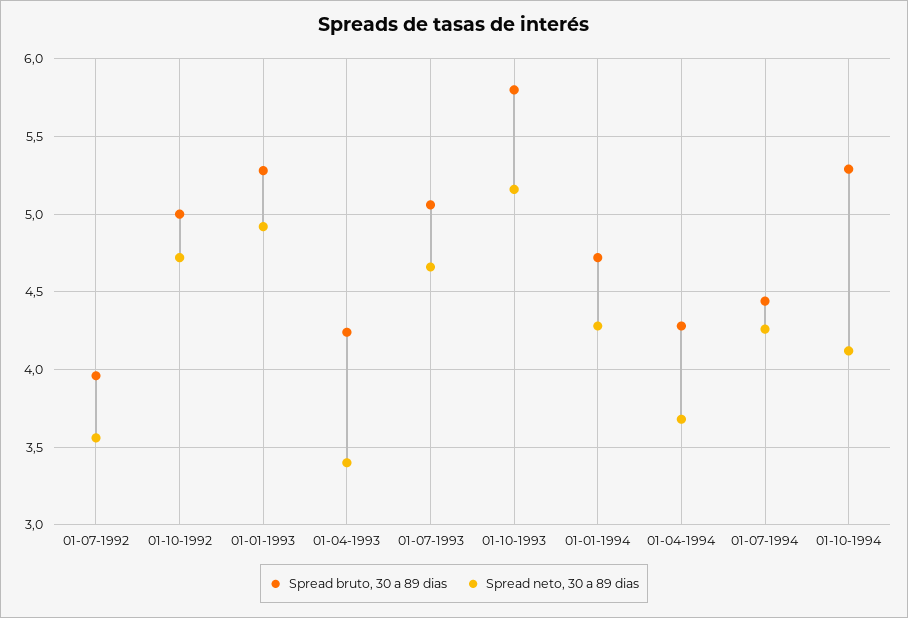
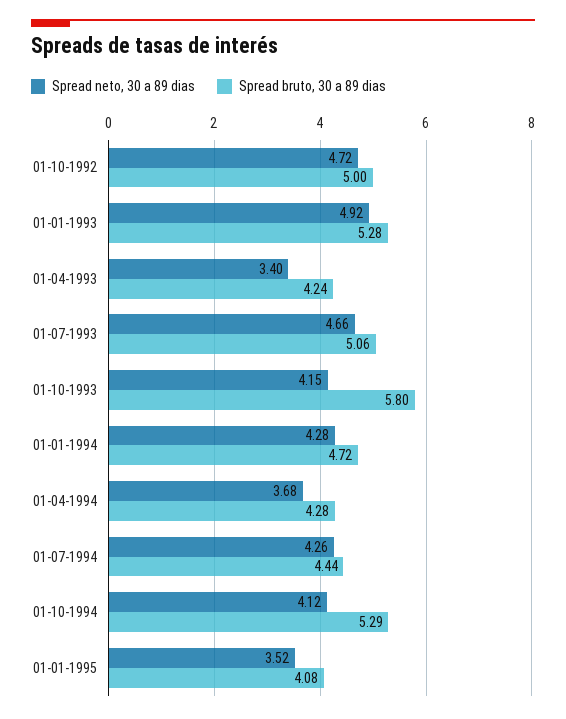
Spread bruto, 30 a 89 dias, 01-07-1992: 3.95 -> none
Spread neto, 30 a 89 dias, 01-07-1992: 3.55 -> none
Spread neto, 30 a 89 dias, 01-10-1993: 5.15 -> 4.15
Spread neto, 30 a 89 dias, 01-01-1995: none -> 3.52
Spread bruto, 30 a 89 dias, 01-01-1995: none -> 4.08

